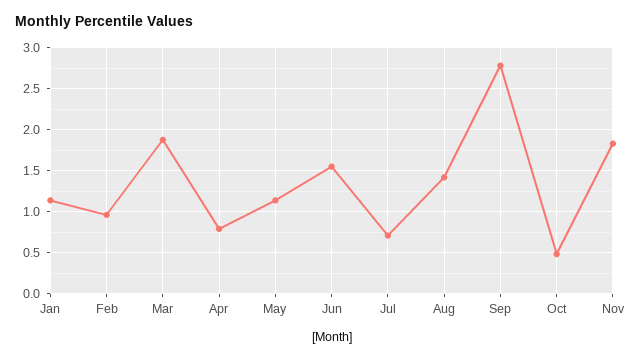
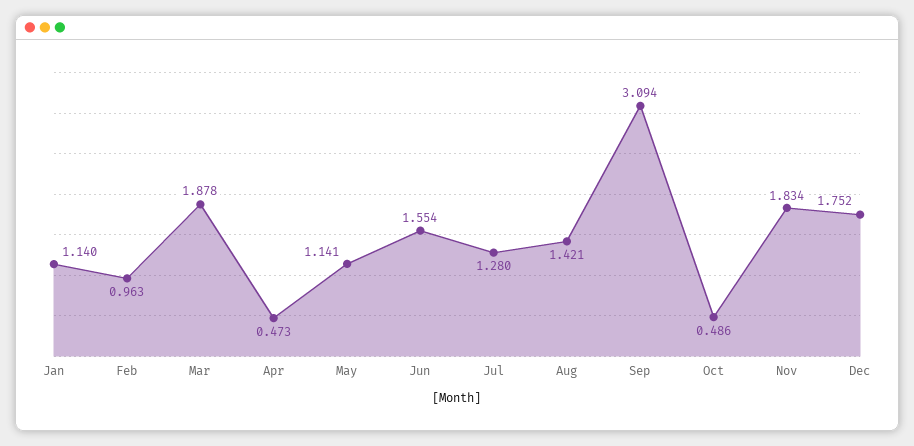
Apr: 0.8 -> 0.473
Jul: 0.7 -> 1.28
Sep: 2.8 -> 3.094
Dec: none -> 1.752

